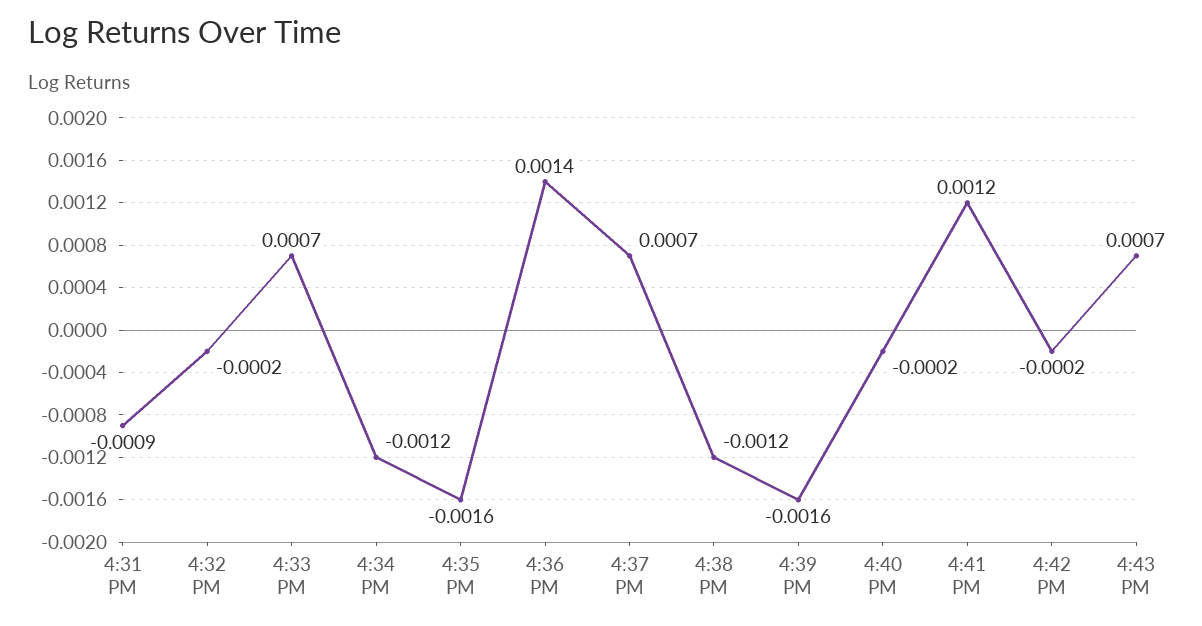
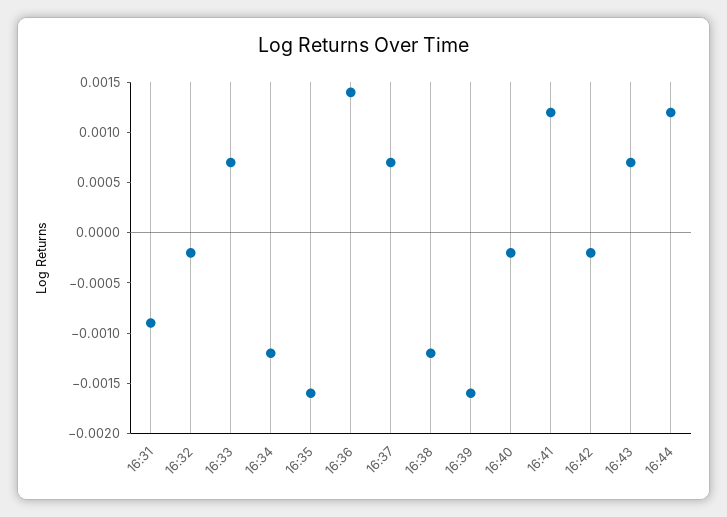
16:44: none -> 0.0012

